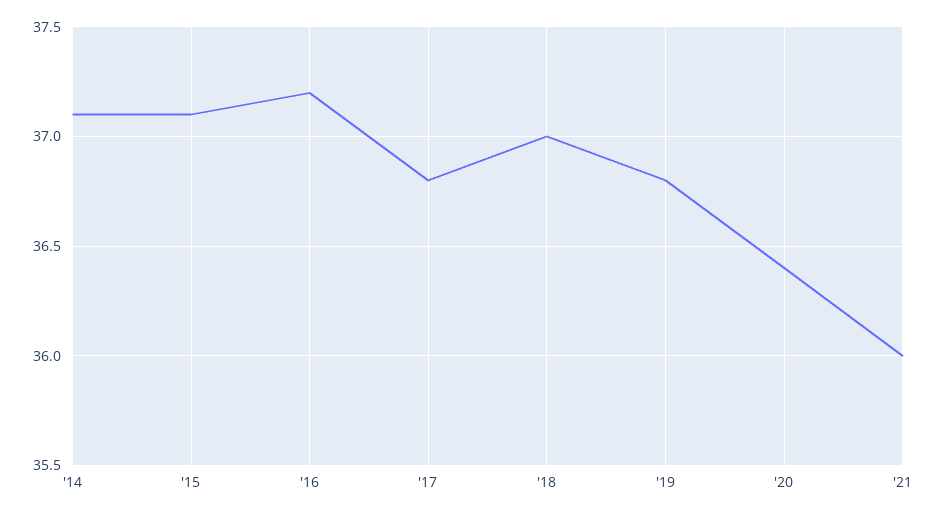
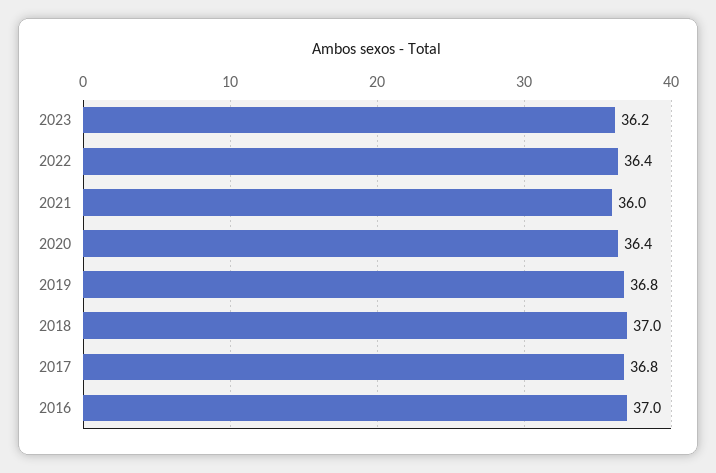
'14: 37.1 -> none
'15: 37.1 -> none
'16: 37.2 -> 37
2023: none -> 36.2
2022: none -> 36.4

